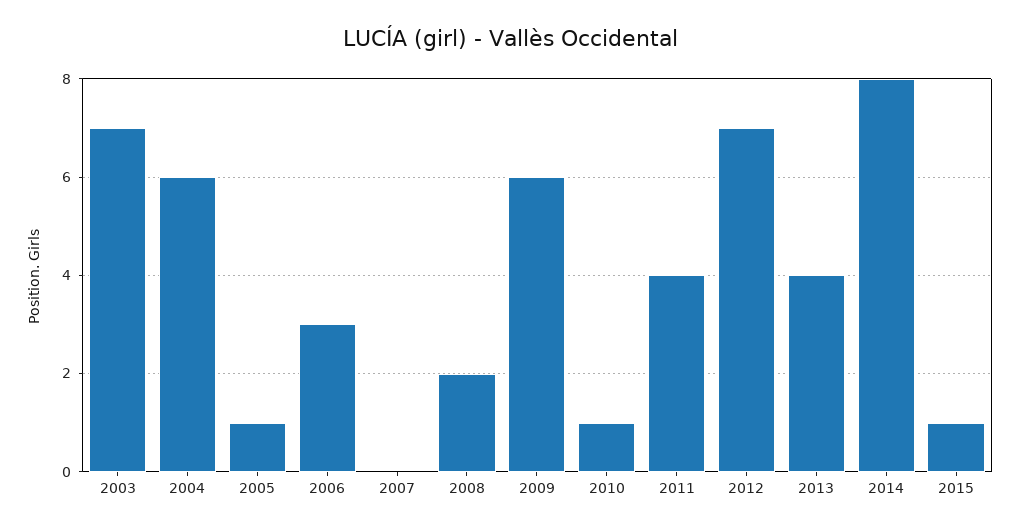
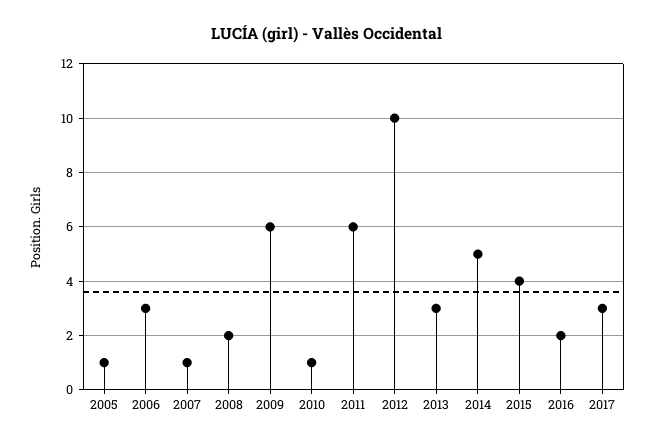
2003: 7 -> none
2004: 6 -> none
2007: 0 -> 1
2011: 4 -> 6
2012: 7 -> 10
2013: 4 -> 3
2014: 8 -> 5
2015: 1 -> 4
2016: none -> 2
2017: none -> 3

